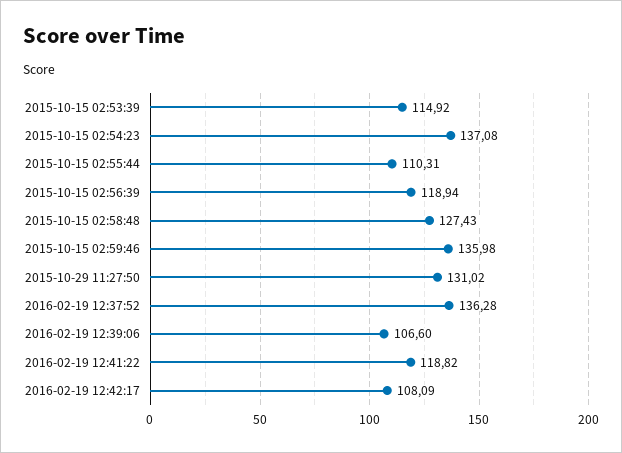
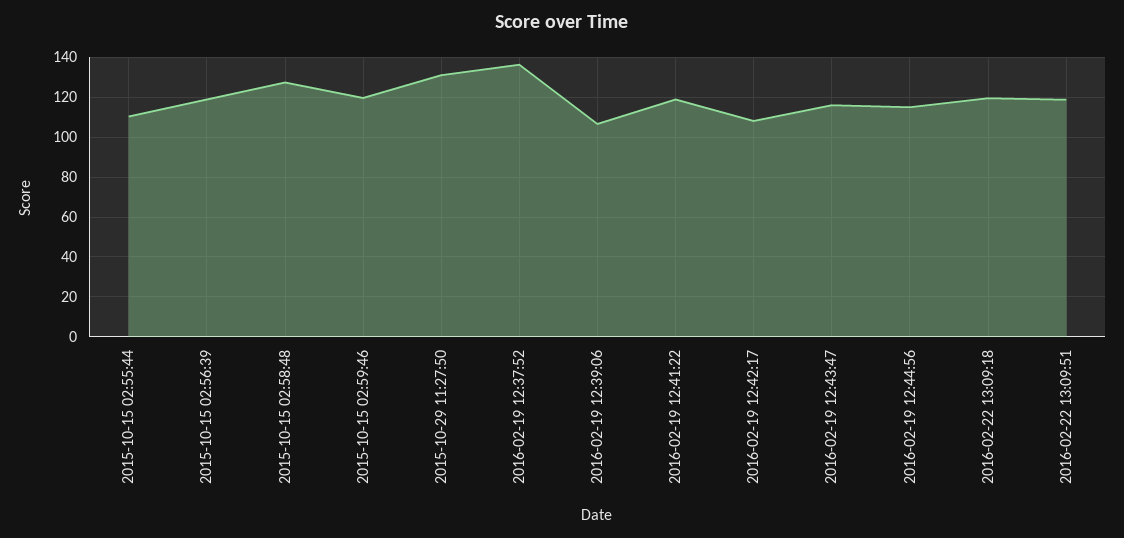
2015-10-15 02:53:39: 114.92 -> none
2015-10-15 02:54:23: 137.08 -> none
2015-10-15 02:59:46: 135.98 -> 120
2016-02-19 12:43:47: none -> 115
2016-02-19 12:44:56: none -> 115
2016-02-22 13:09:18: none -> 120
2016-02-22 13:09:51: none -> 120

